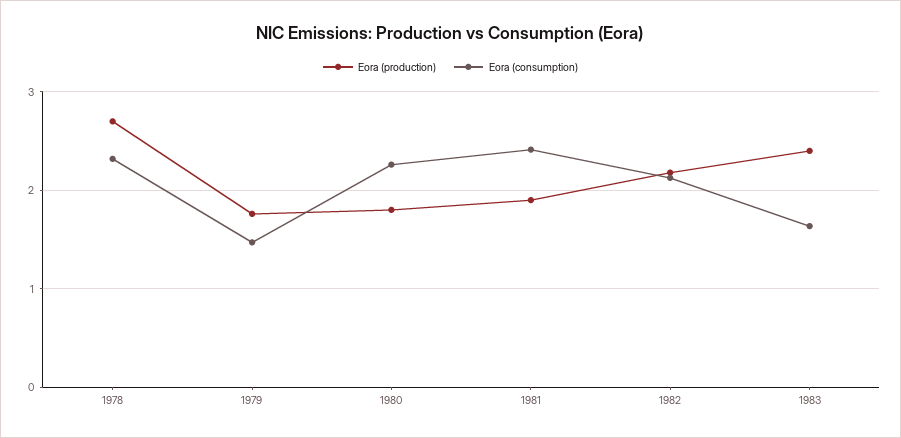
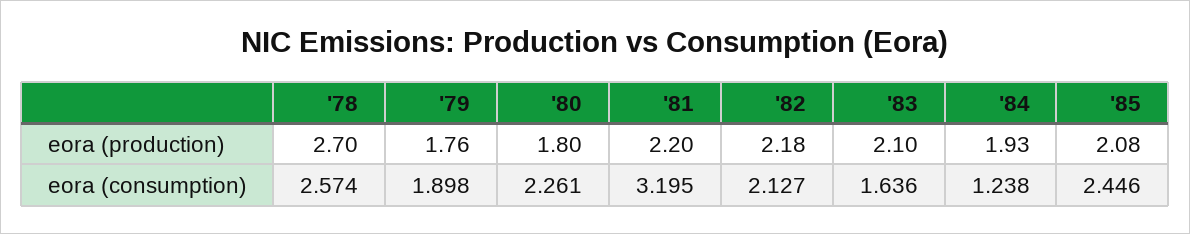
Eora (consumption), 1978: 2.3 -> 2.574
Eora (consumption), 1979: 1.5 -> 1.898
Eora (production), 1981: 1.9 -> 2.2
Eora (consumption), 1981: 2.4 -> 3.195
Eora (production), 1983: 2.4 -> 2.1
Eora (production), '84: none -> 1.93
Eora (production), '85: none -> 2.08
Eora (consumption), '84: none -> 1.238
Eora (consumption), '85: none -> 2.446

